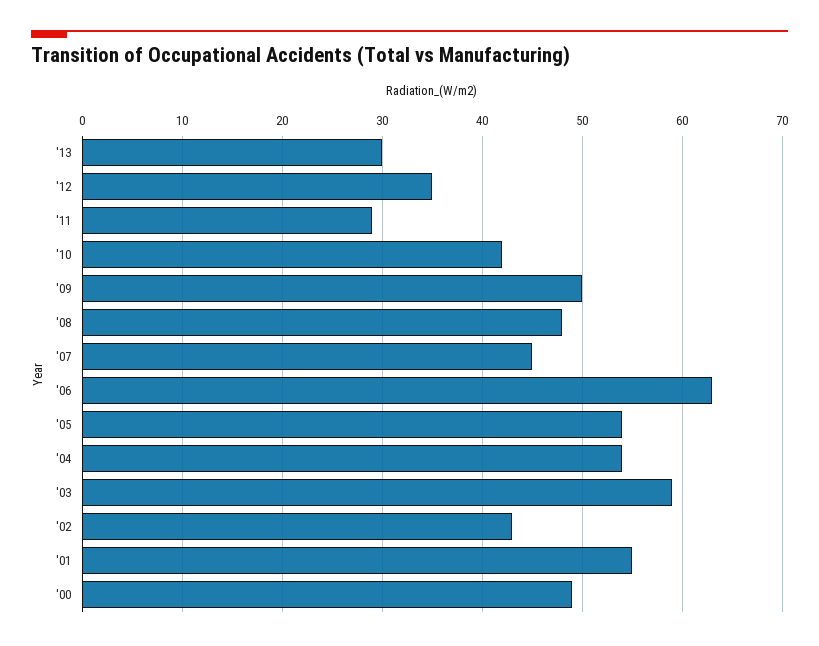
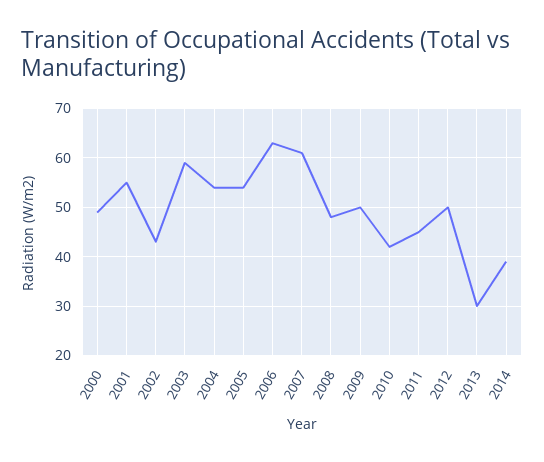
'12: 35 -> 50
'11: 29 -> 45
'07: 45 -> 60
2014: none -> 40

